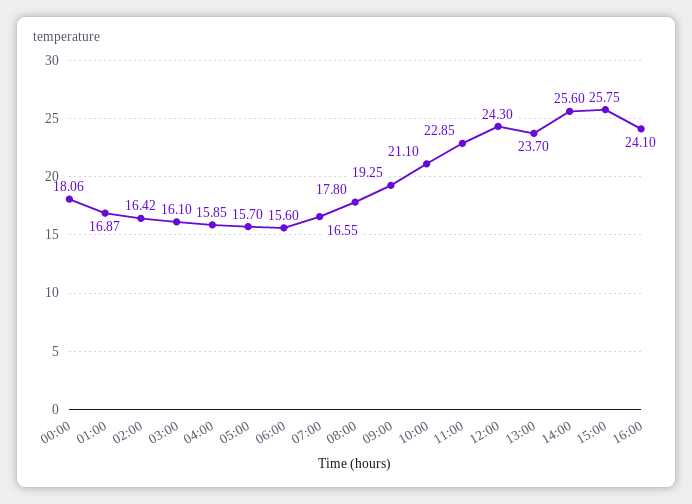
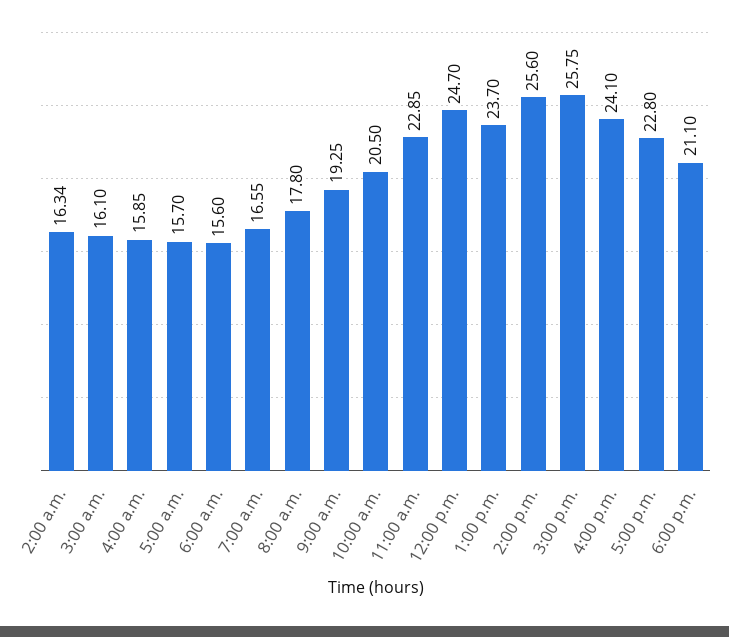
00:00: 18.06 -> none
01:00: 16.87 -> none
02:00: 16.42 -> 16.34
10:00: 21.1 -> 20.5
12:00: 24.3 -> 24.7
5:00 p.m.: none -> 22.8
6:00 p.m.: none -> 21.1

